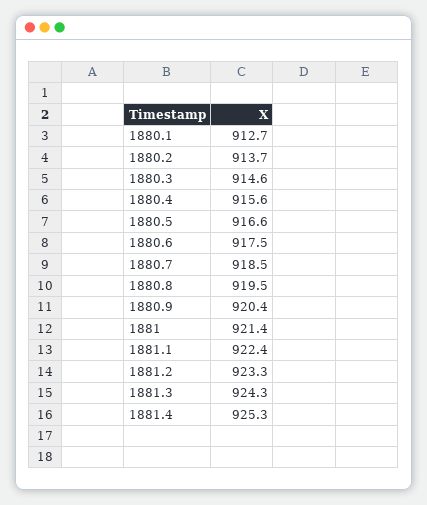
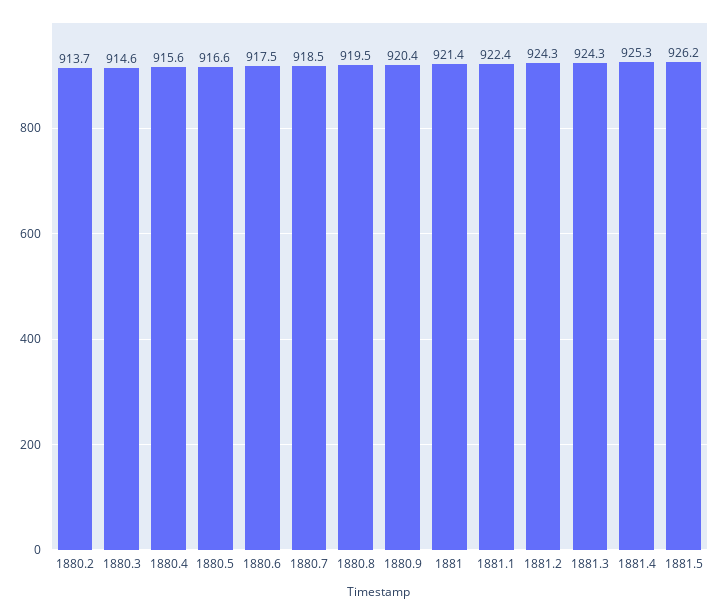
1880.1: 912.7 -> none
1881.2: 923.3 -> 924.3
1881.5: none -> 926.2

